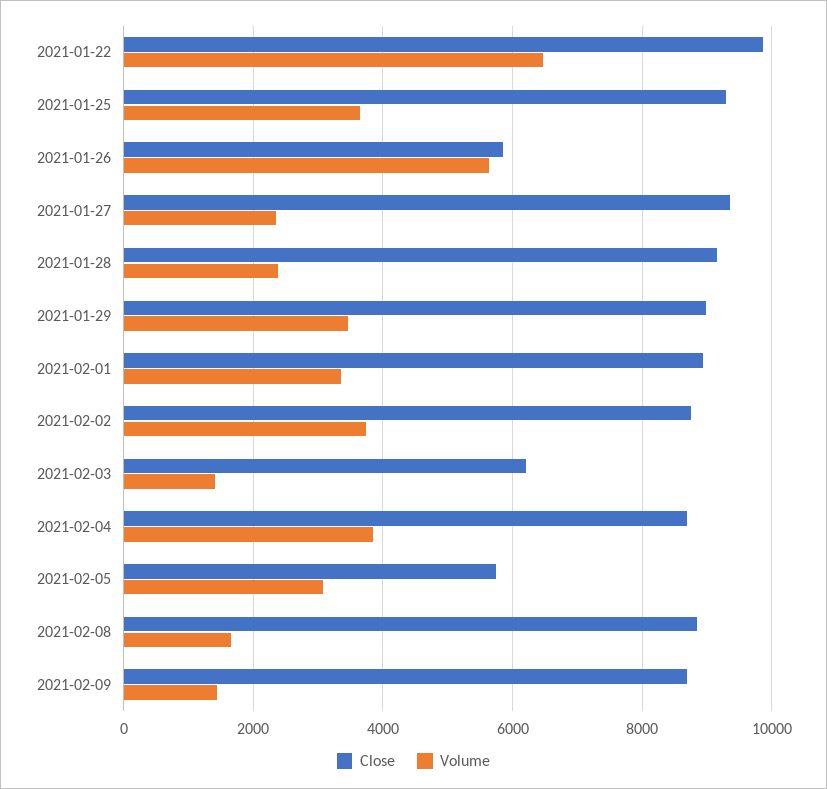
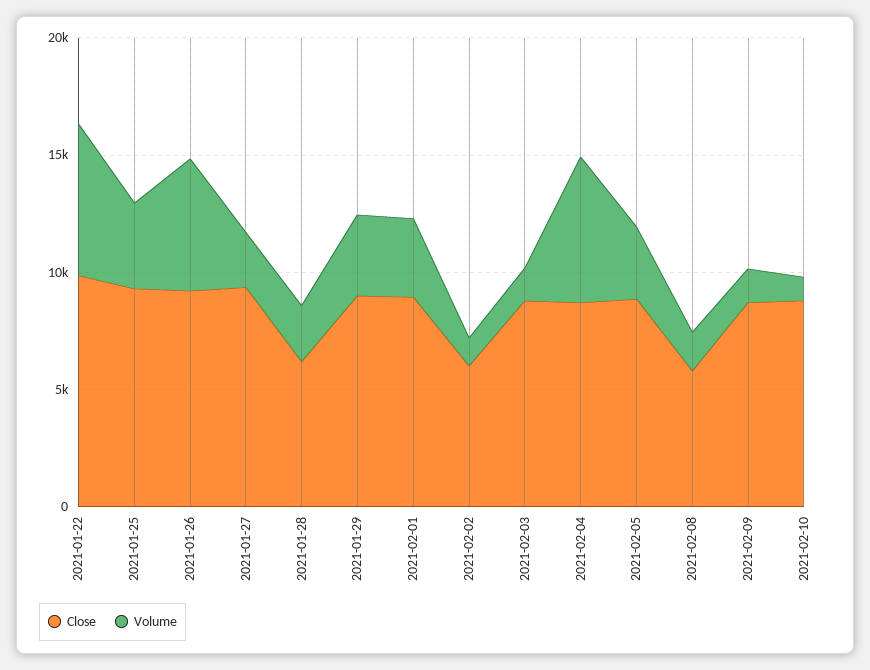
Close, 2021-01-26: 5800 -> 9000
Close, 2021-01-28: 9200 -> 6000
Close, 2021-02-02: 8800 -> 6000
Volume, 2021-02-02: 3800 -> 1000
Close, 2021-02-03: 6200 -> 9000
Volume, 2021-02-04: 3800 -> 6000
Close, 2021-02-05: 5800 -> 9000
Close, 2021-02-08: 8800 -> 6000
Close, 2021-02-10: none -> 9000
Volume, 2021-02-10: none -> 1000

